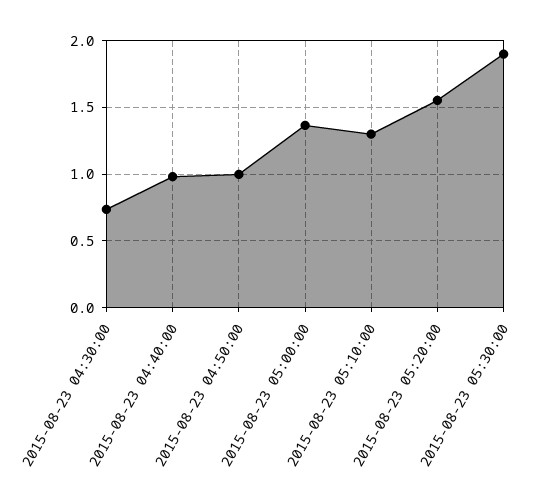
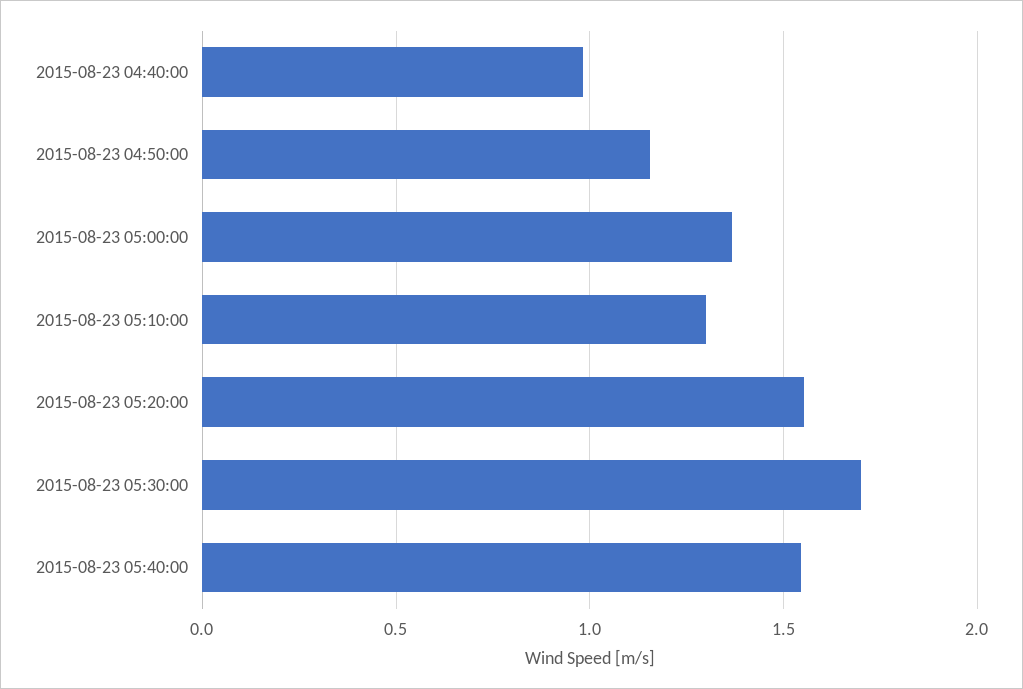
2015-08-23 04:30:00: 0.75 -> none
2015-08-23 04:50:00: 1 -> 1.15
2015-08-23 05:30:00: 1.9 -> 1.7
2015-08-23 05:40:00: none -> 1.55

